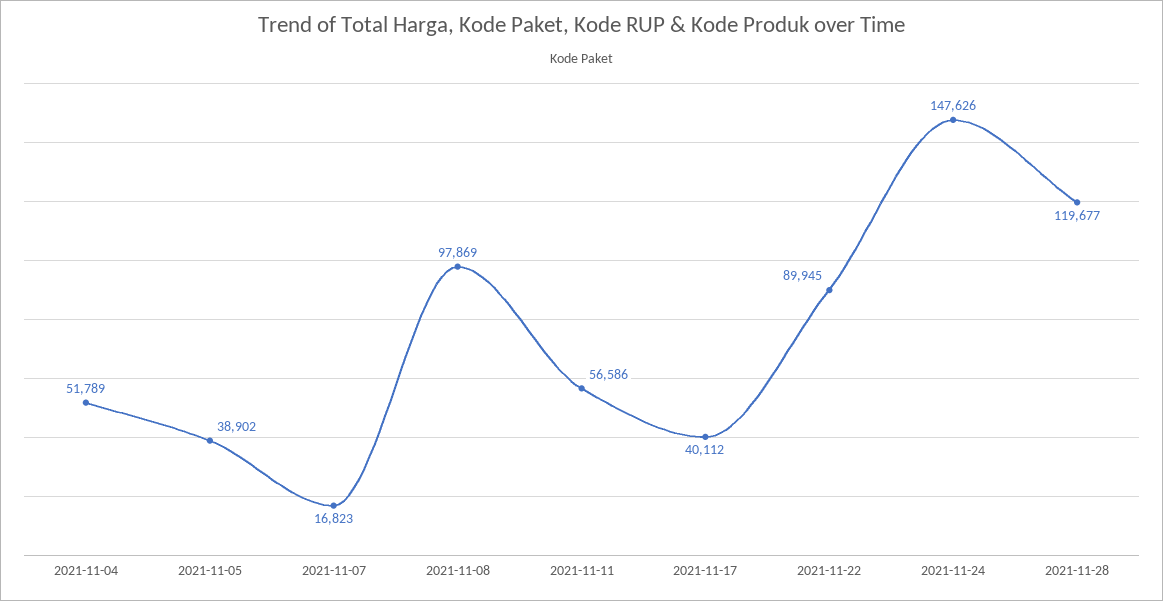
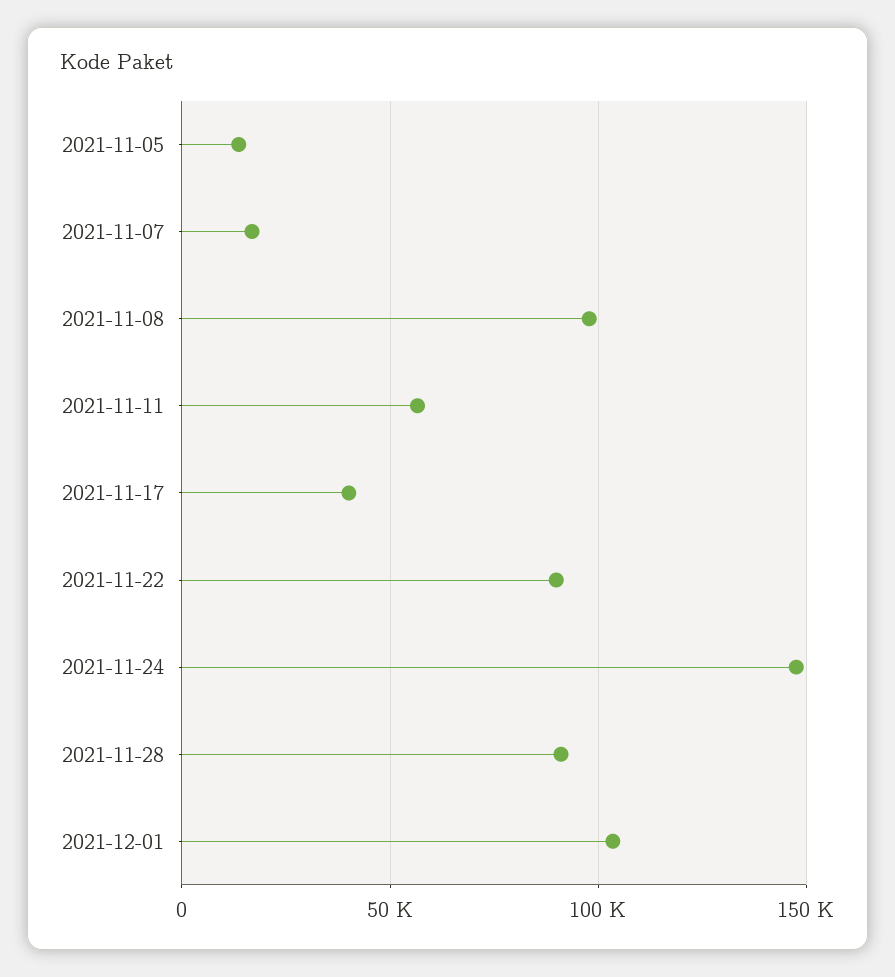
2021-11-04: 51789 -> none
2021-11-05: 38902 -> 15000
2021-11-28: 119677 -> 90000
2021-12-01: none -> 105000

